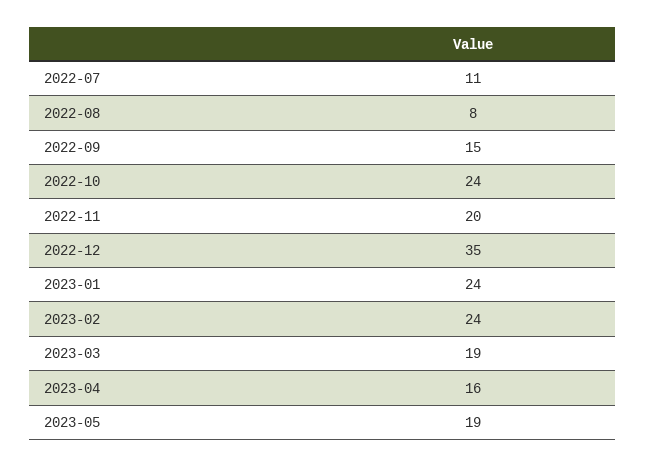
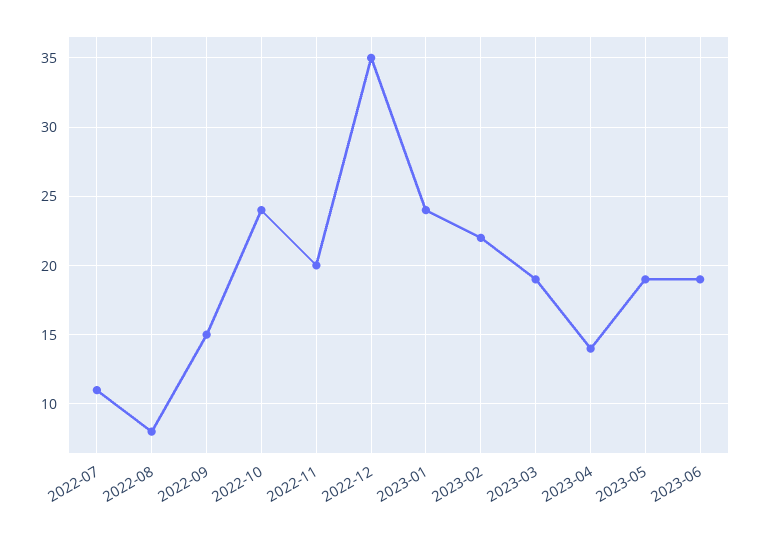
2023-02: 24 -> 22
2023-04: 16 -> 14
2023-06: none -> 19

